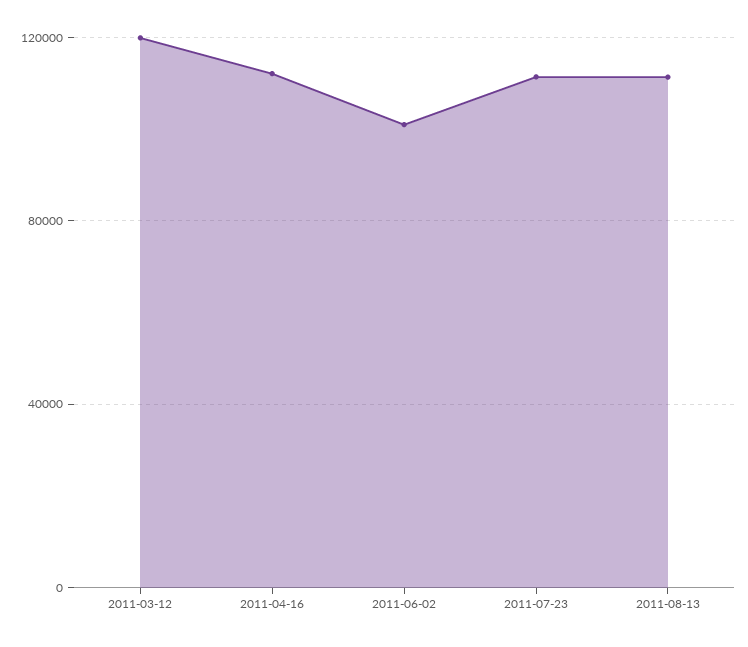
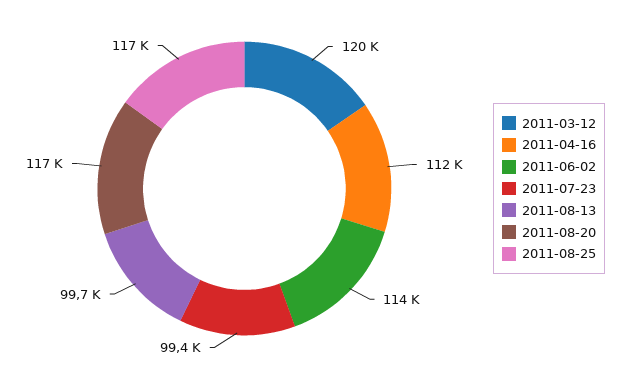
2011-06-02: 100000 -> 114000
2011-07-23: 110000 -> 99400
2011-08-13: 110000 -> 99700
2011-08-20: none -> 117000
2011-08-25: none -> 117000

